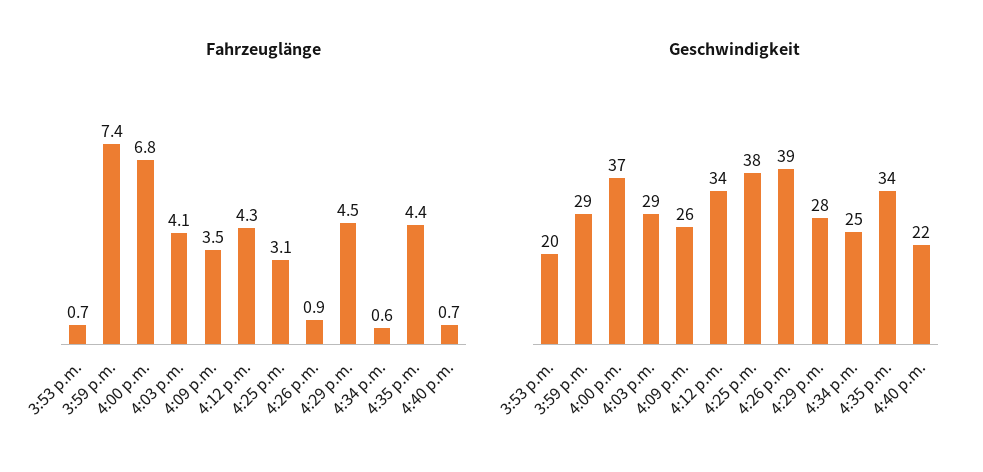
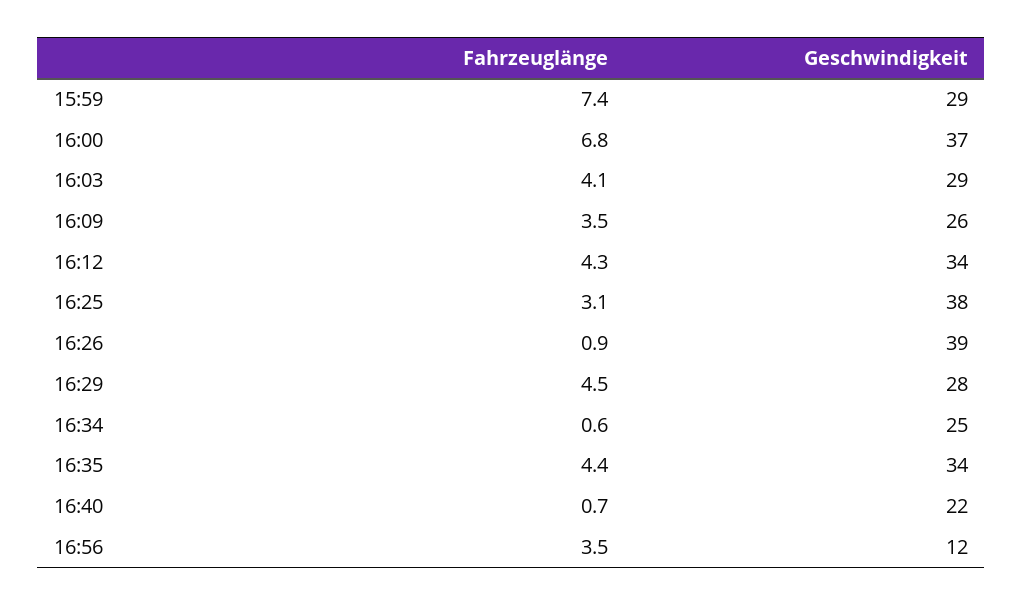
Fahrzeuglänge, 3:53 p.m.: 0.7 -> none
Geschwindigkeit, 3:53 p.m.: 20 -> none
Fahrzeuglänge, 16:56: none -> 3.5
Geschwindigkeit, 16:56: none -> 12

